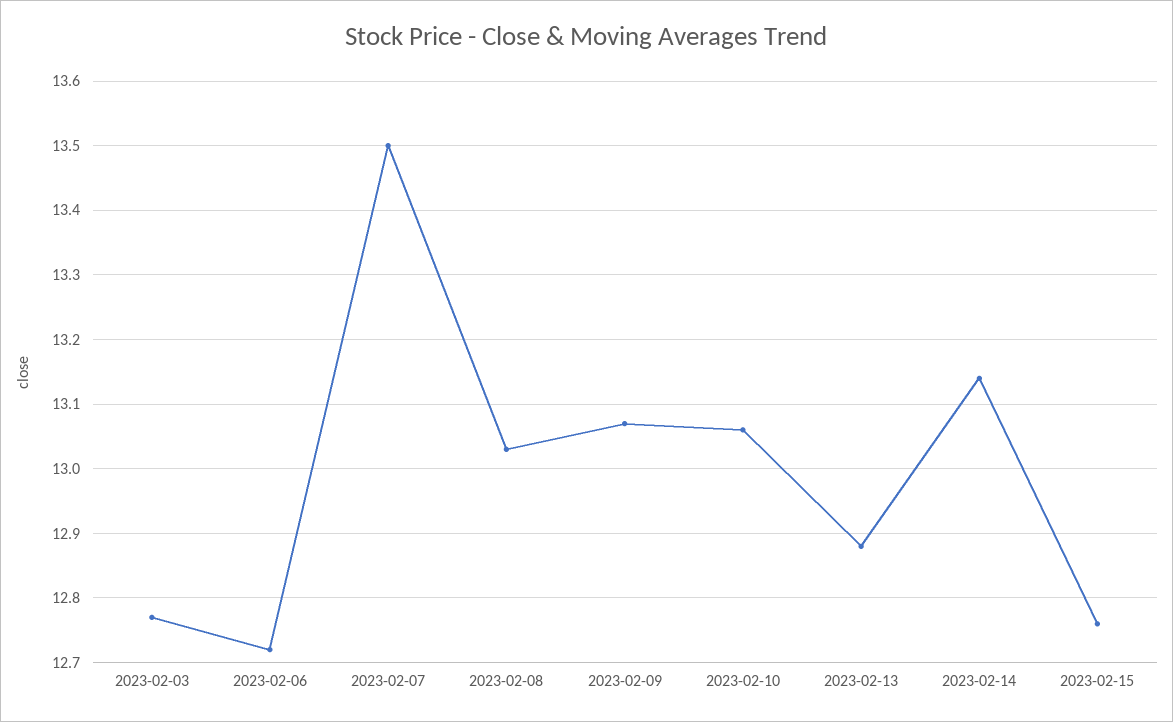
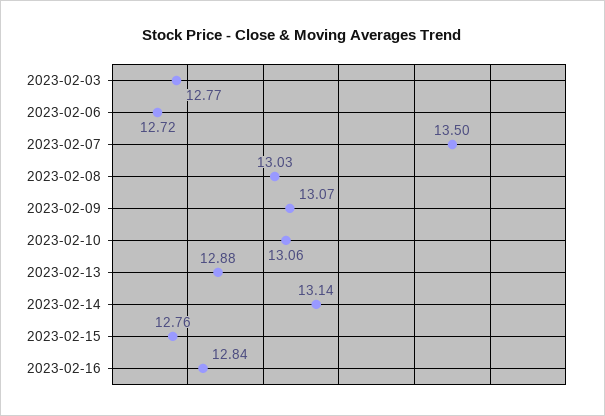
2023-02-16: none -> 12.84

